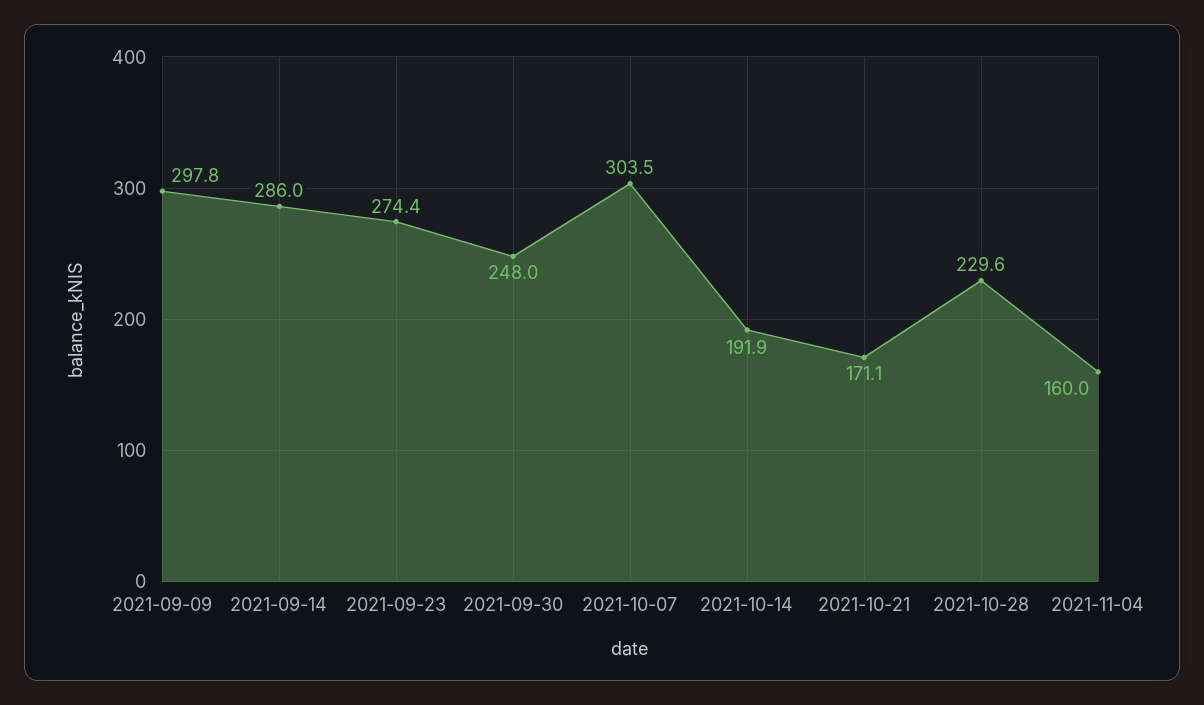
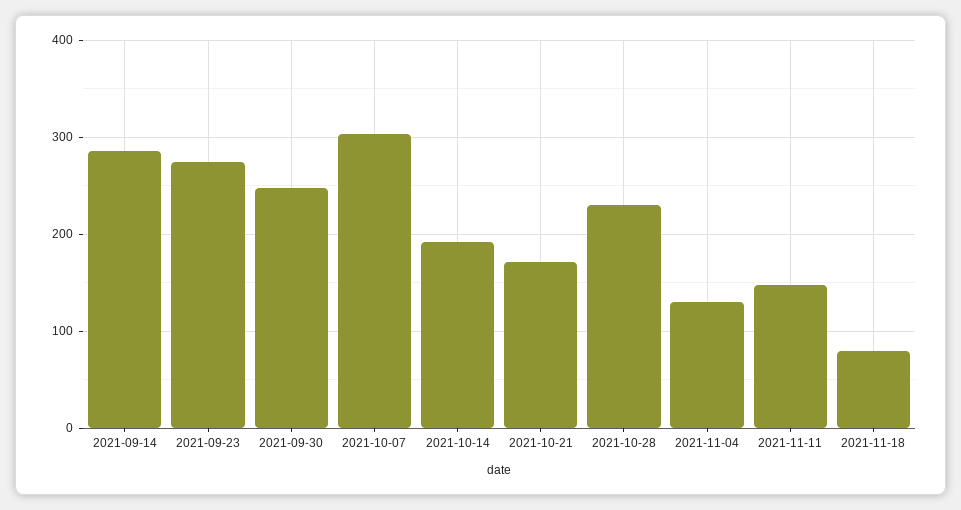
2021-09-09: 297.8 -> none
2021-11-04: 160 -> 130
2021-11-11: none -> 150
2021-11-18: none -> 80

